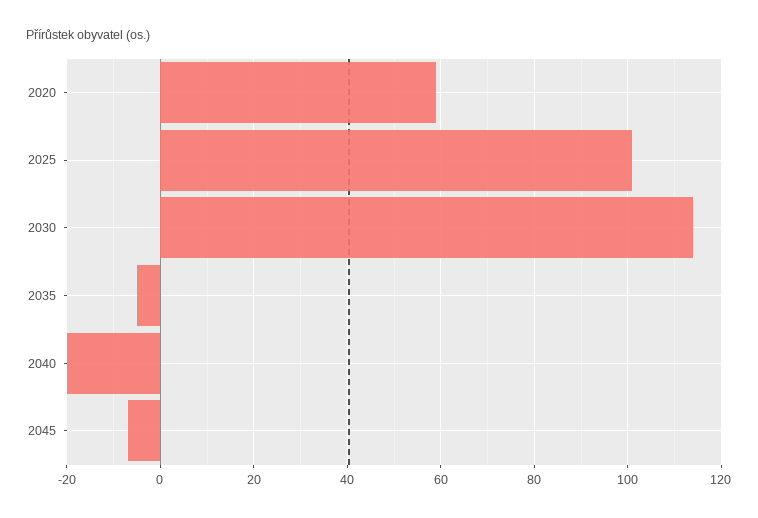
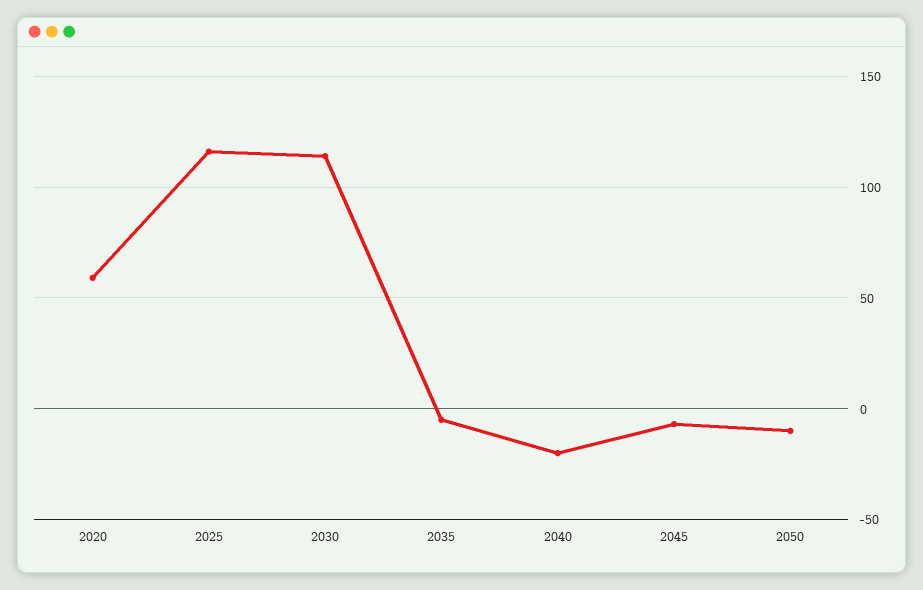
2025: 100 -> 115
2050: none -> -10

